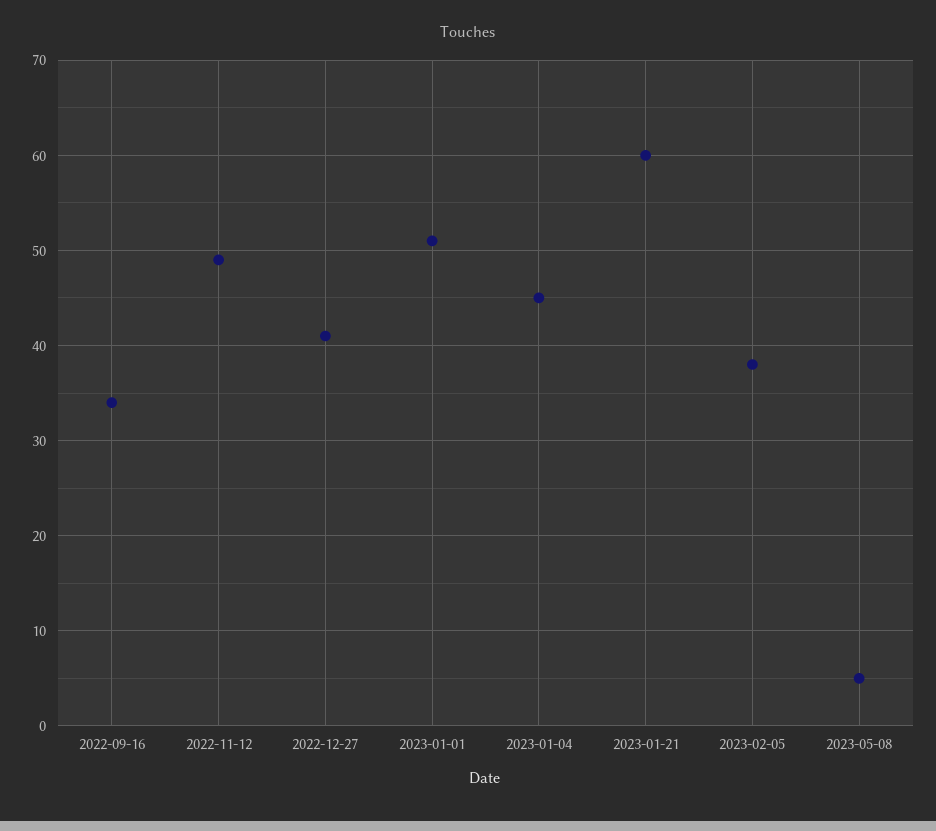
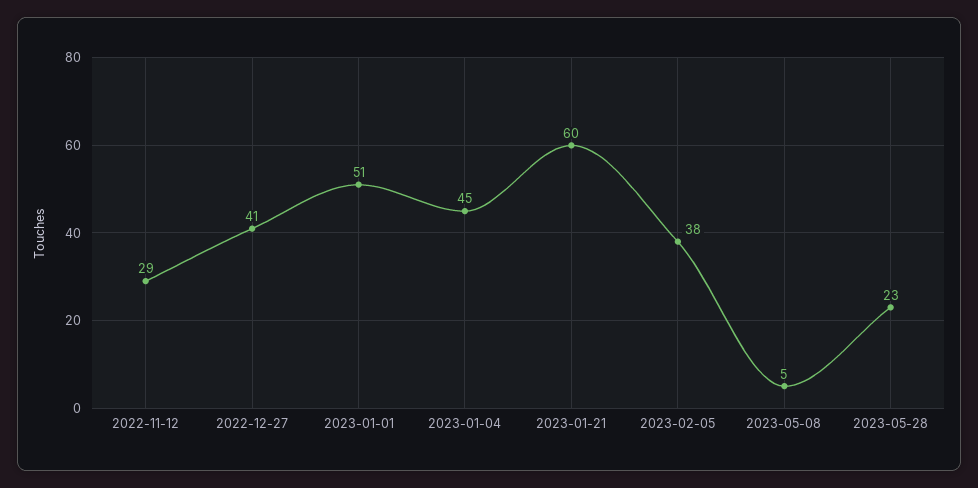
2022-09-16: 34 -> none
2022-11-12: 49 -> 29
2023-05-28: none -> 23

